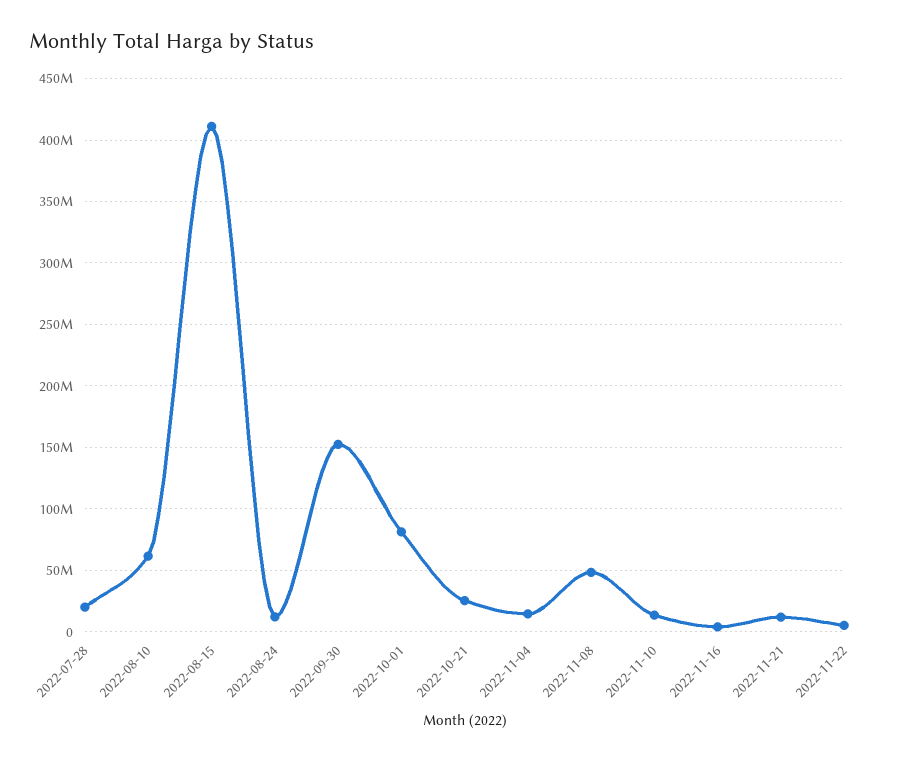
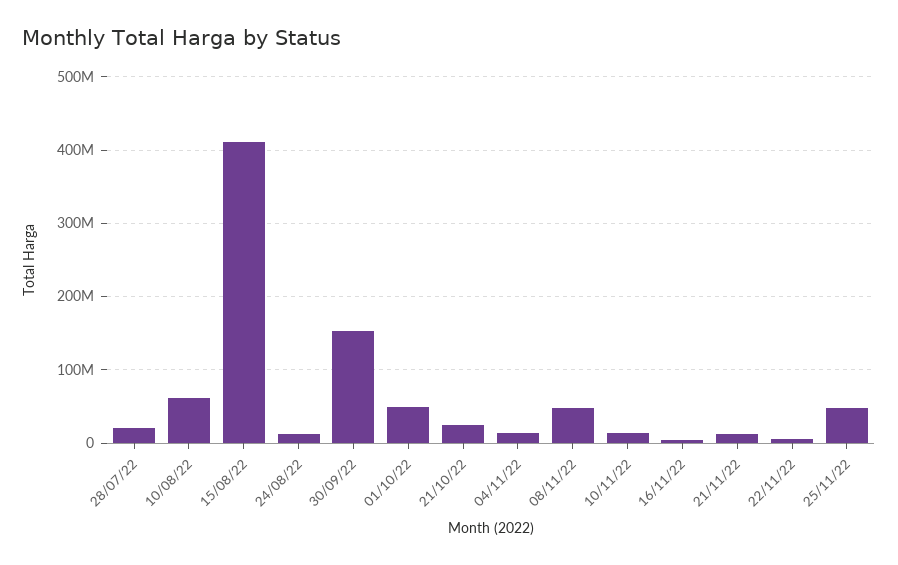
2022-10-01: 80000000 -> 50000000
25/11/22: none -> 50000000

